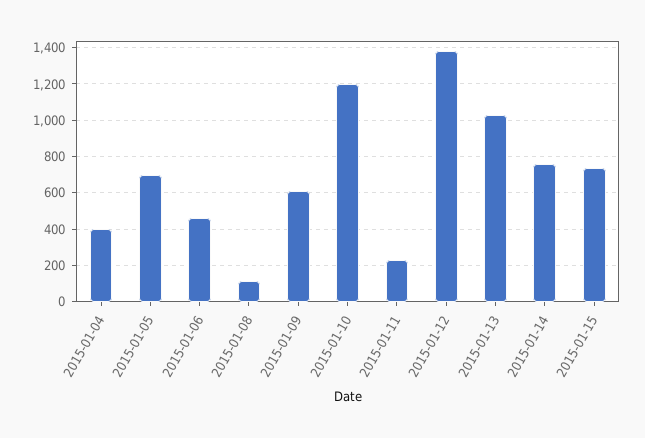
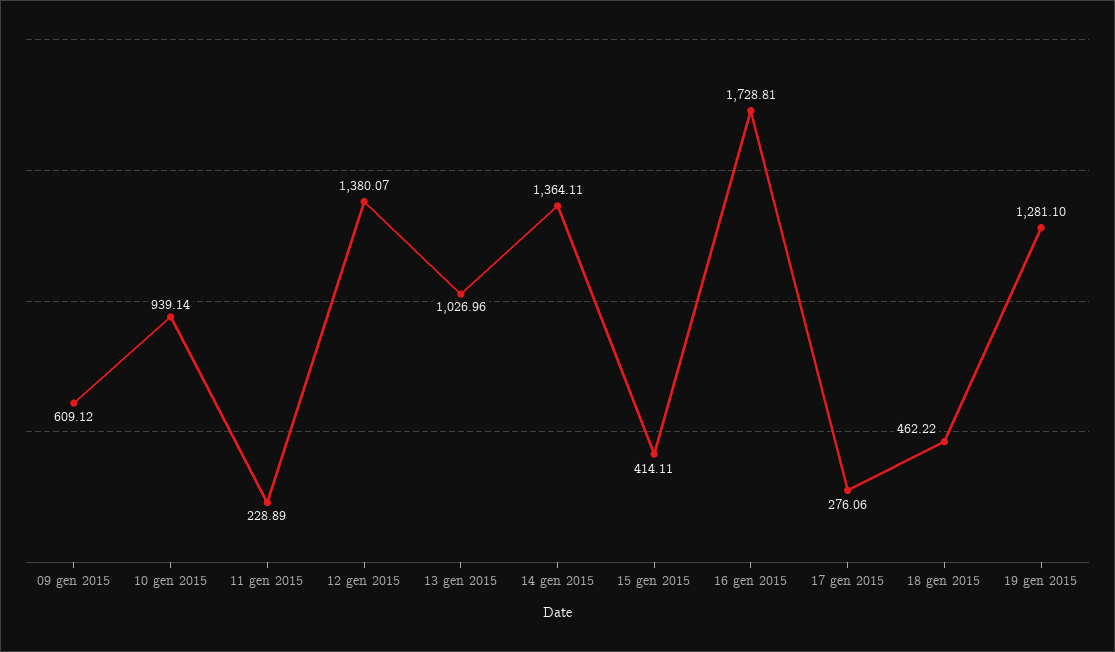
2015-01-04: 400 -> none
2015-01-05: 700 -> none
2015-01-06: 450 -> none
2015-01-08: 100 -> none
2015-01-10: 1200 -> 939.14
2015-01-14: 750 -> 1364.11
2015-01-15: 750 -> 414.11
16 gen 2015: none -> 1728.81
17 gen 2015: none -> 276.06
18 gen 2015: none -> 462.22
19 gen 2015: none -> 1281.1

